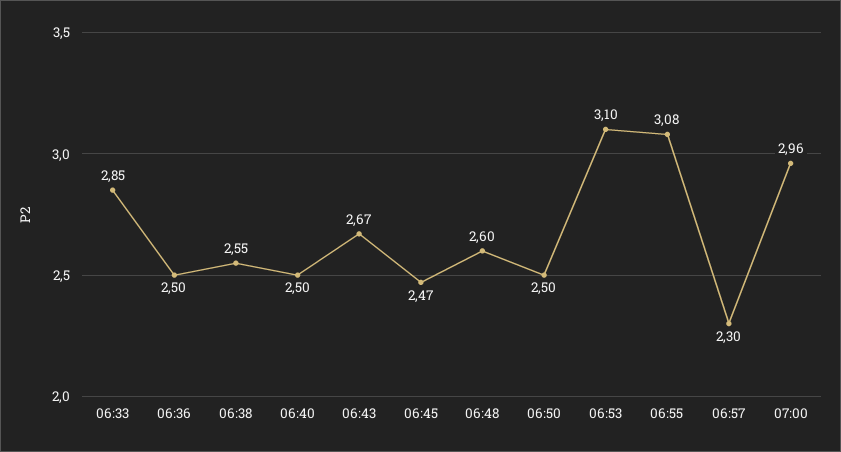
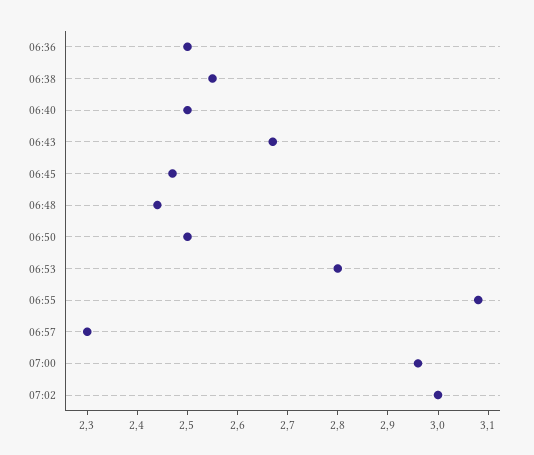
06:33: 2.85 -> none
06:48: 2.6 -> 2.45
06:53: 3.1 -> 2.8
07:02: none -> 3

